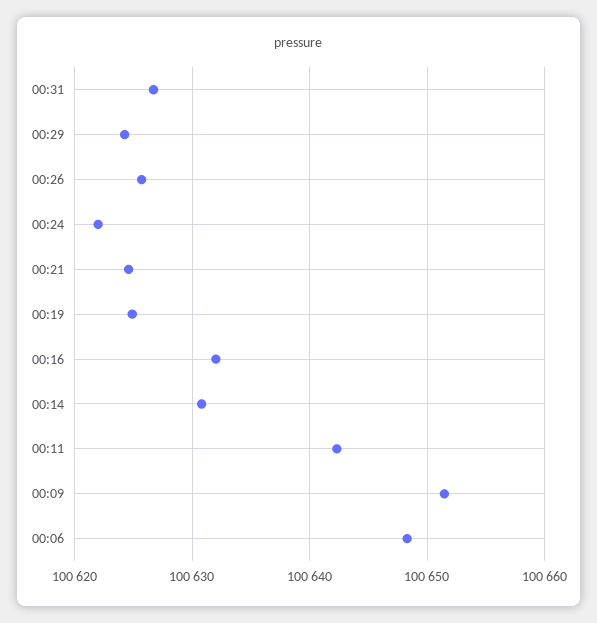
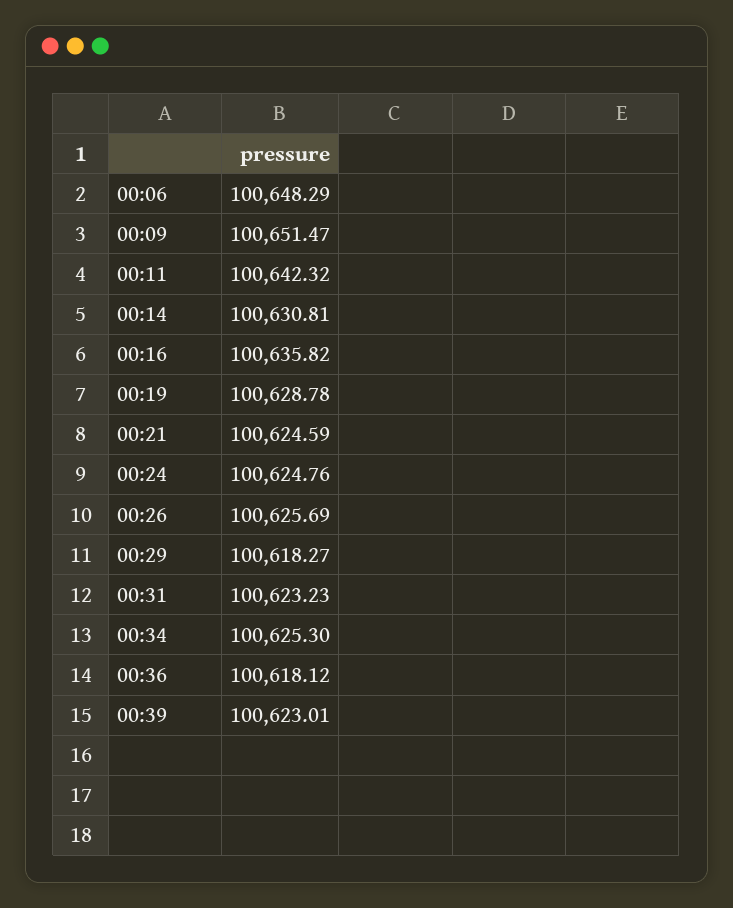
00:31: 100627 -> 100623.23
00:29: 100624 -> 100618.27
00:24: 100622 -> 100624.76
00:19: 100625 -> 100628.78
00:16: 100632 -> 100635.82
00:34: none -> 100625.3
00:36: none -> 100618.12
00:39: none -> 100623.01

